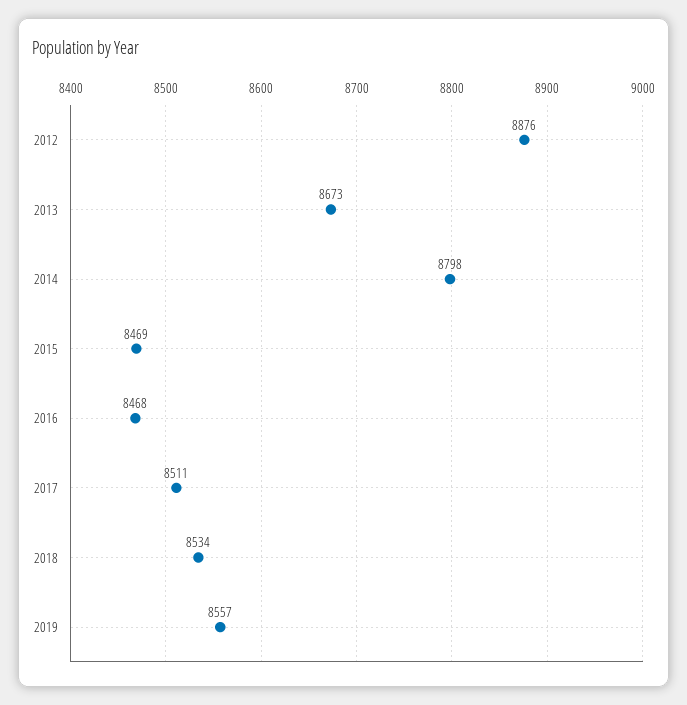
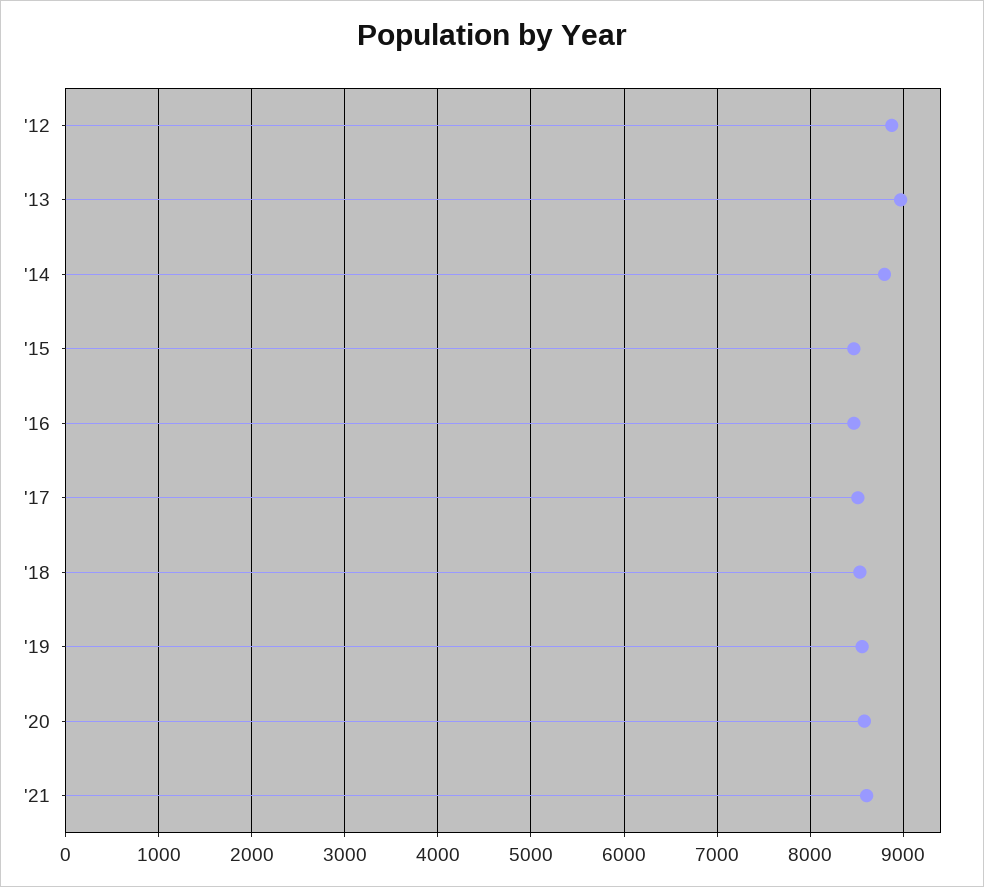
2013: 8673 -> 9000
'20: none -> 8600
'21: none -> 8600

